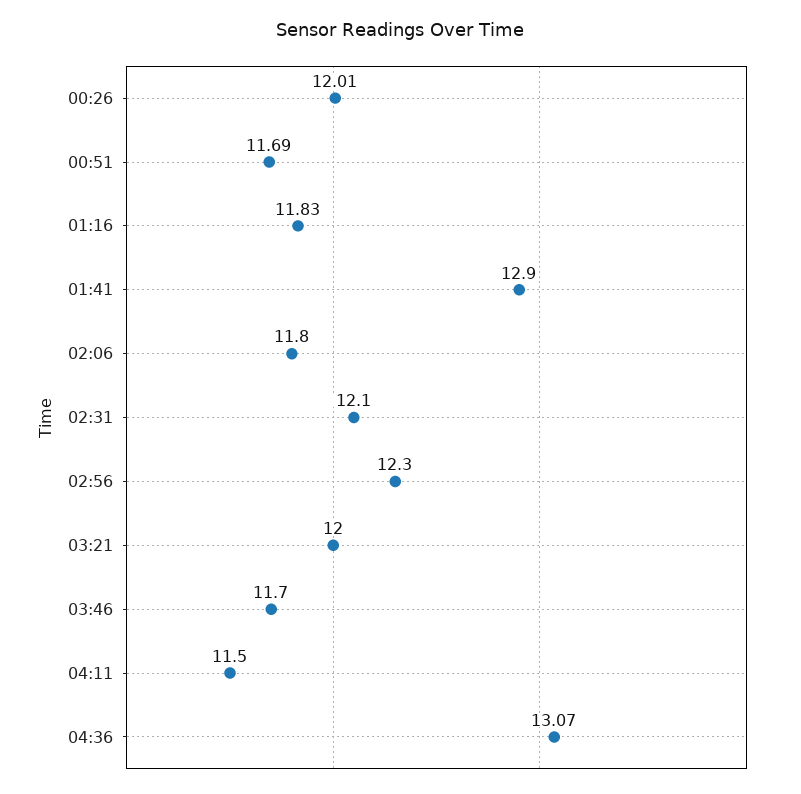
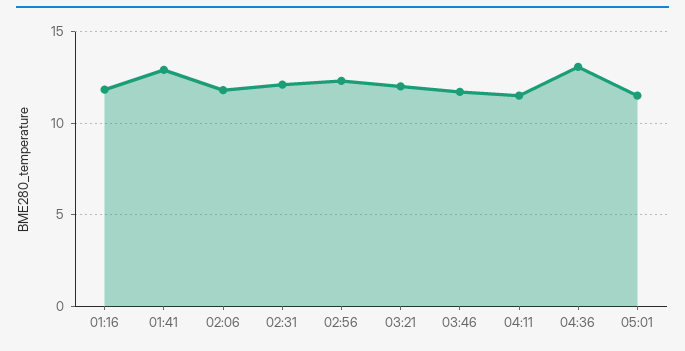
00:26: 12.01 -> none
00:51: 11.69 -> none
05:01: none -> 11.5

